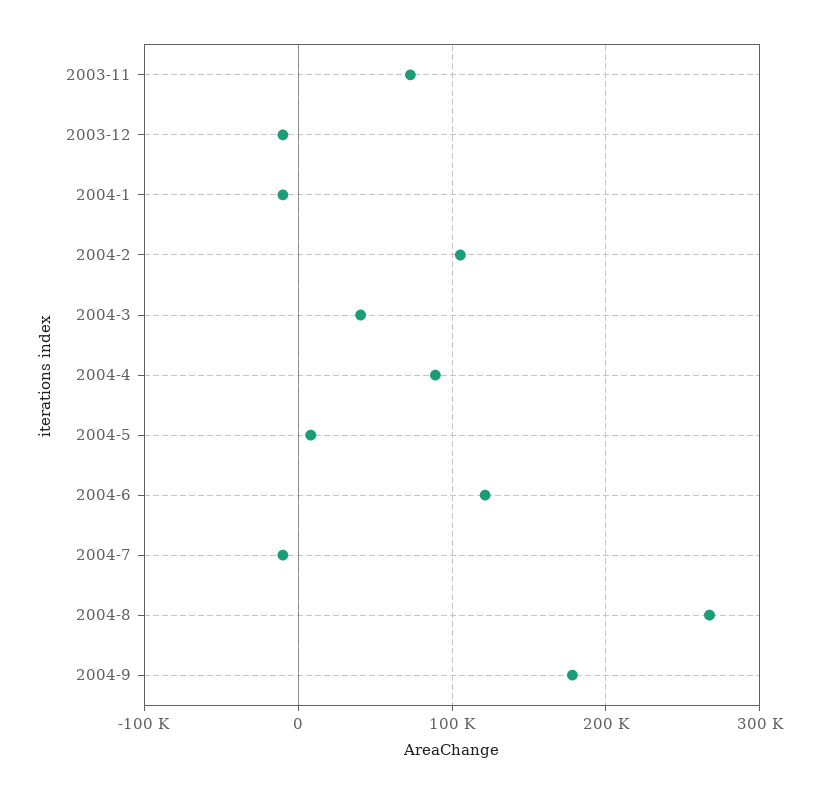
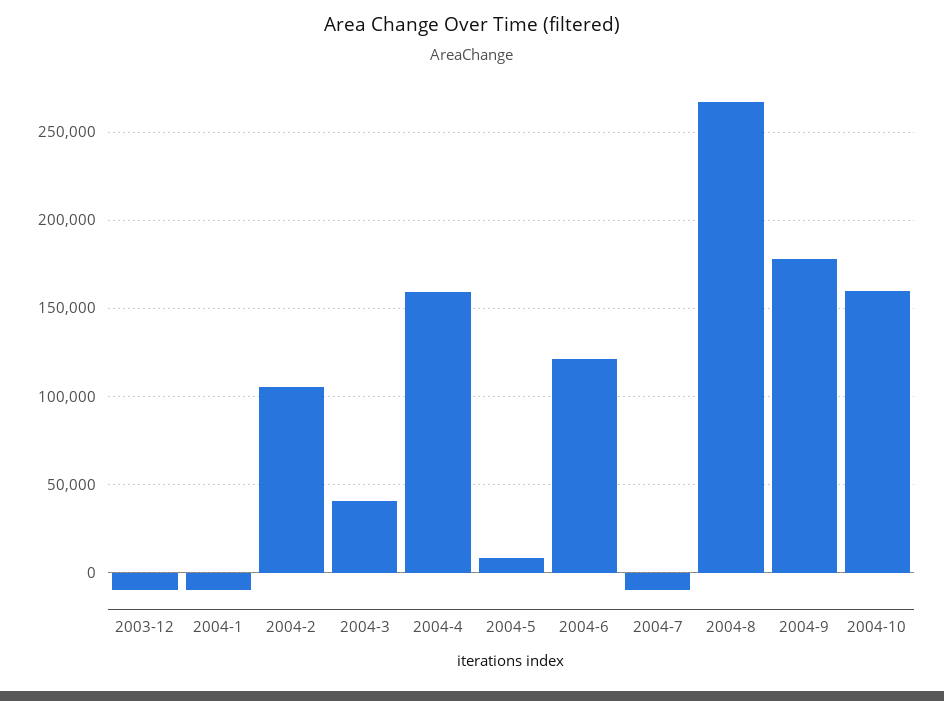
2003-11: 70000 -> none
2004-4: 90000 -> 160000
2004-10: none -> 160000

